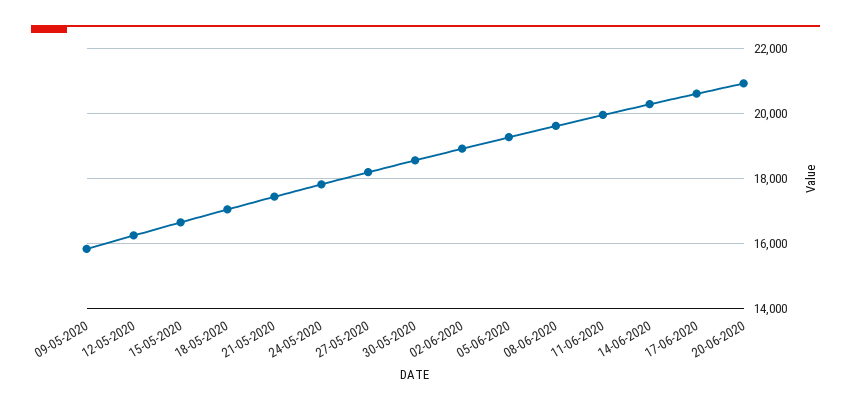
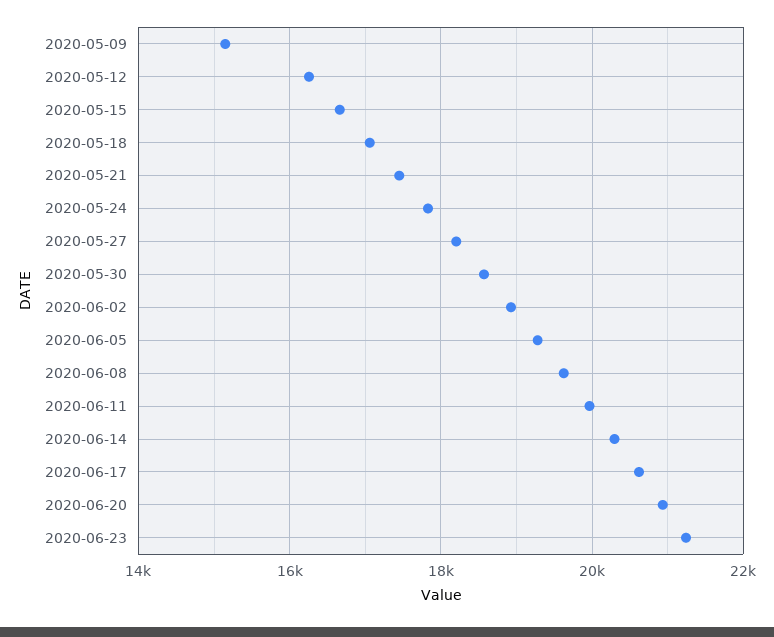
09-05-2020: 15800 -> 15200
2020-06-23: none -> 21200

